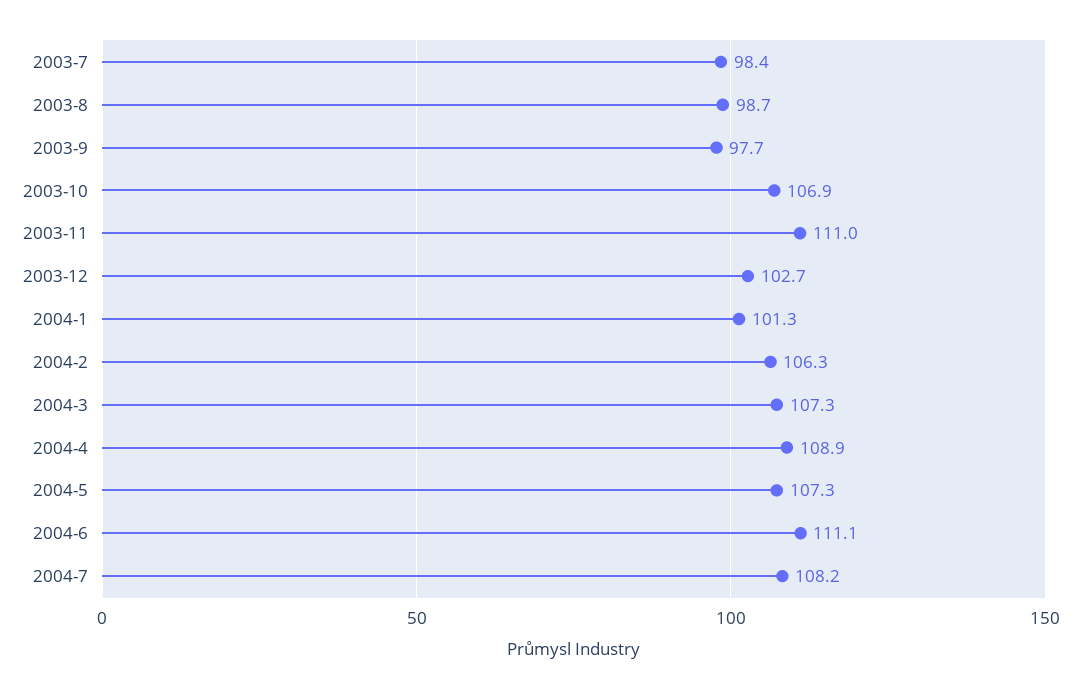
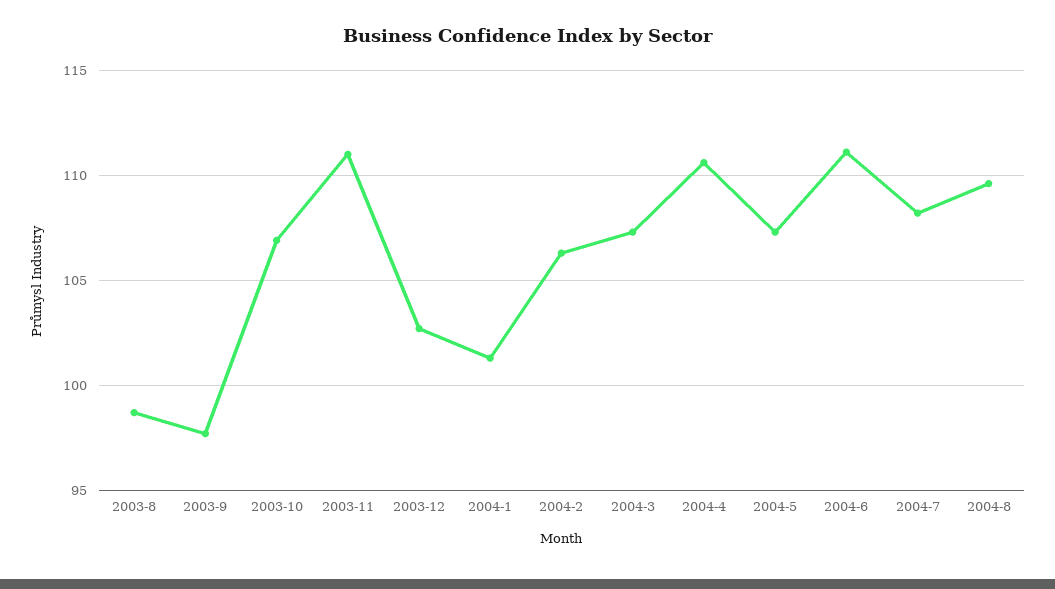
2003-7: 98.4 -> none
2004-4: 108.9 -> 110.5
2004-8: none -> 109.5

